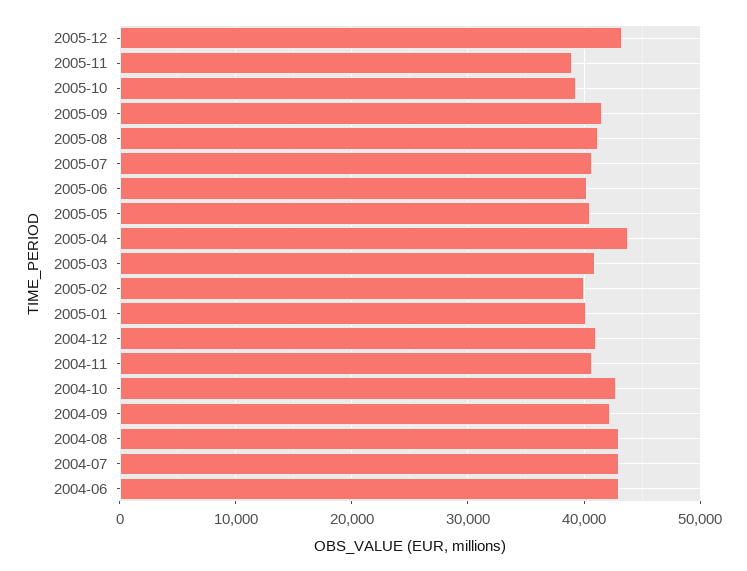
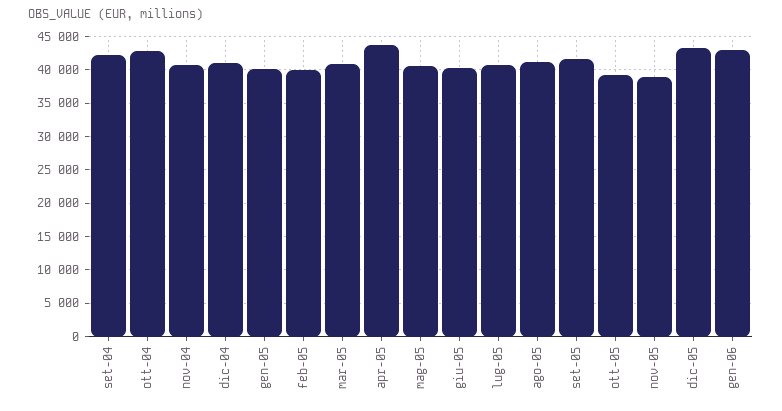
2004-08: 43000 -> none
2004-07: 43000 -> none
2004-06: 43000 -> none
gen-06: none -> 43000

